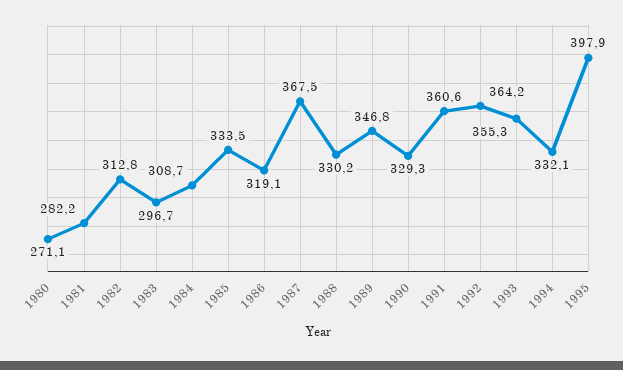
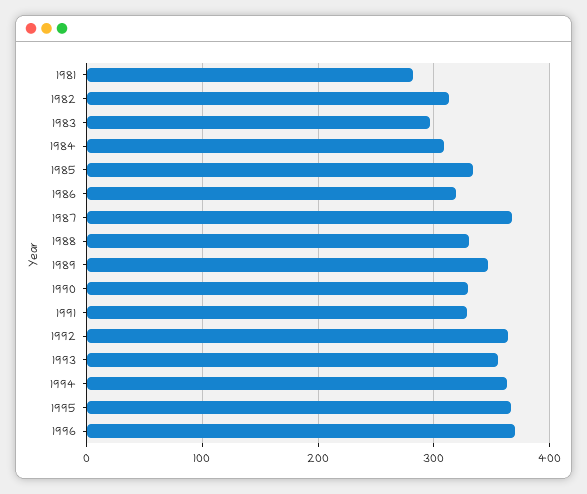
1980: 271.1 -> none
1991: 360.6 -> 330
1994: 332.1 -> 360
1995: 397.9 -> 370
1996: none -> 370

